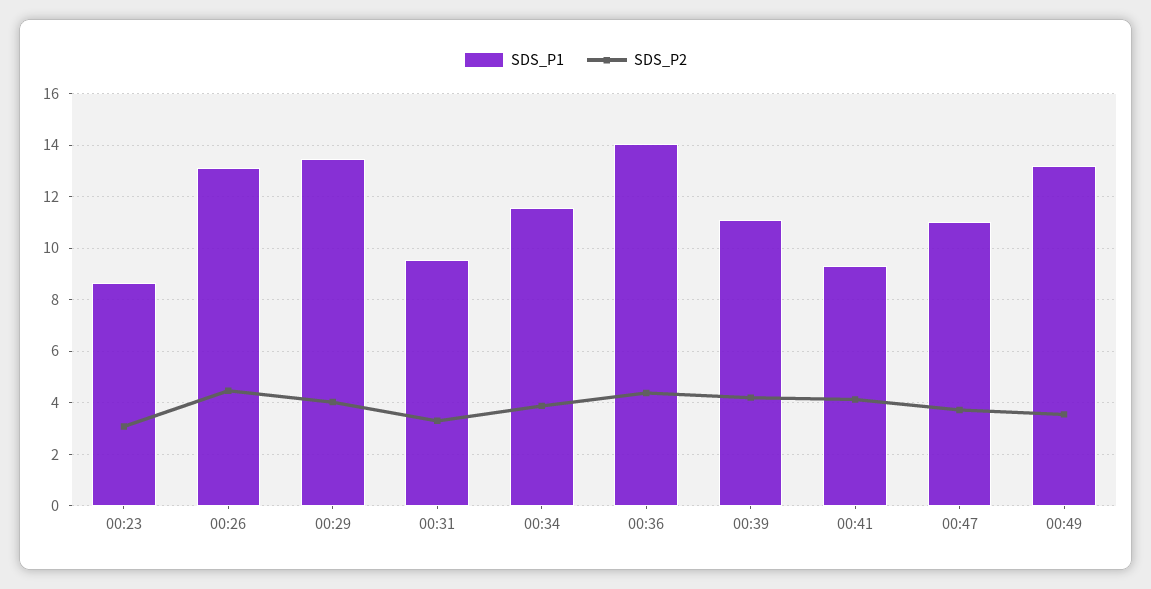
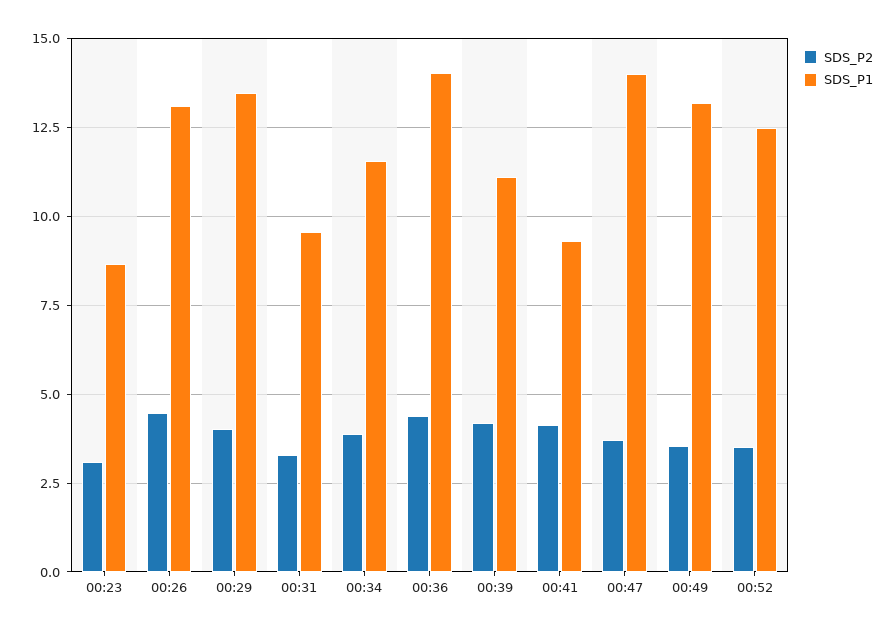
SDS_P1, 00:47: 11 -> 14
SDS_P2, 00:52: none -> 3.5
SDS_P1, 00:52: none -> 12.5

